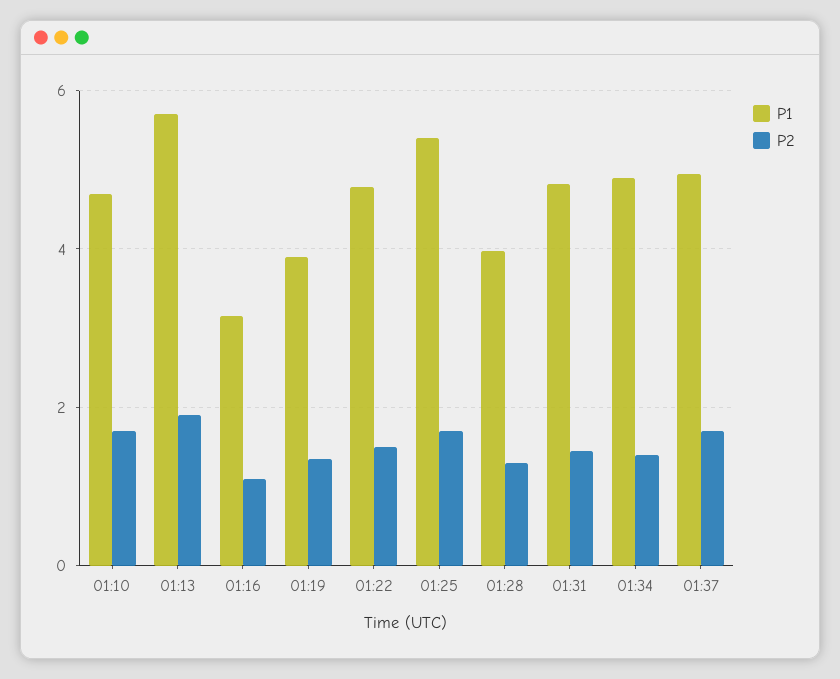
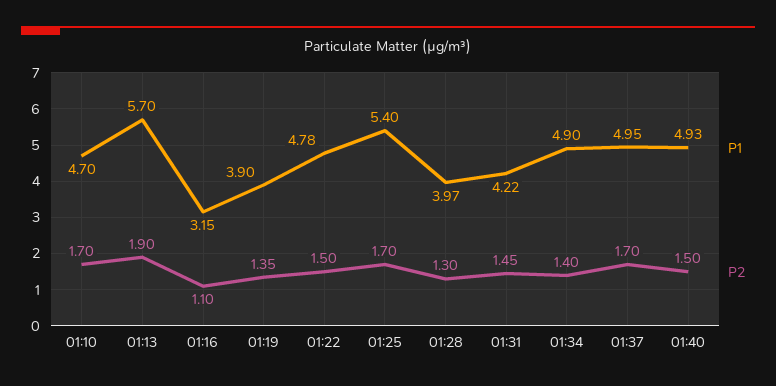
P1, 01:31: 4.8 -> 4.22
P1, 01:40: none -> 4.93
P2, 01:40: none -> 1.5

